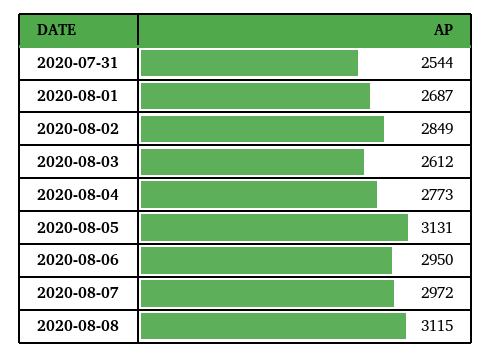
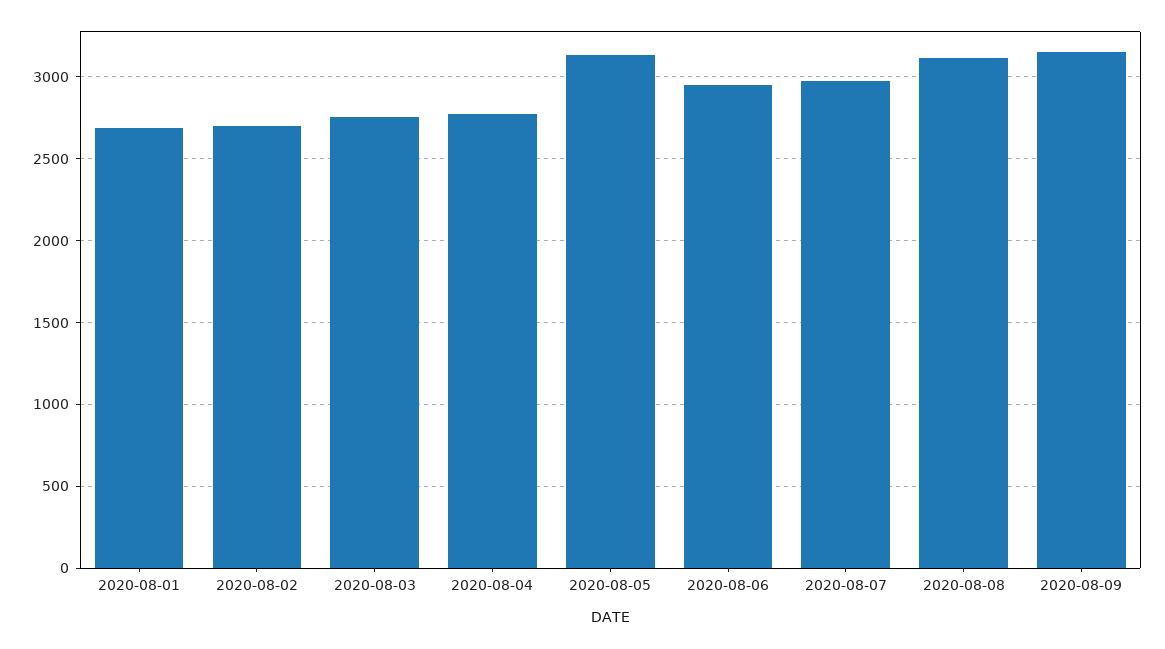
2020-07-31: 2544 -> none
2020-08-02: 2849 -> 2700
2020-08-03: 2612 -> 2750
2020-08-09: none -> 3150

